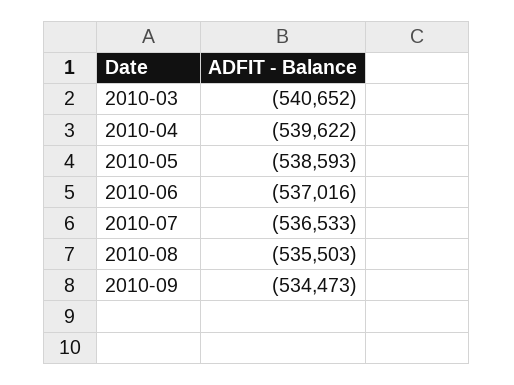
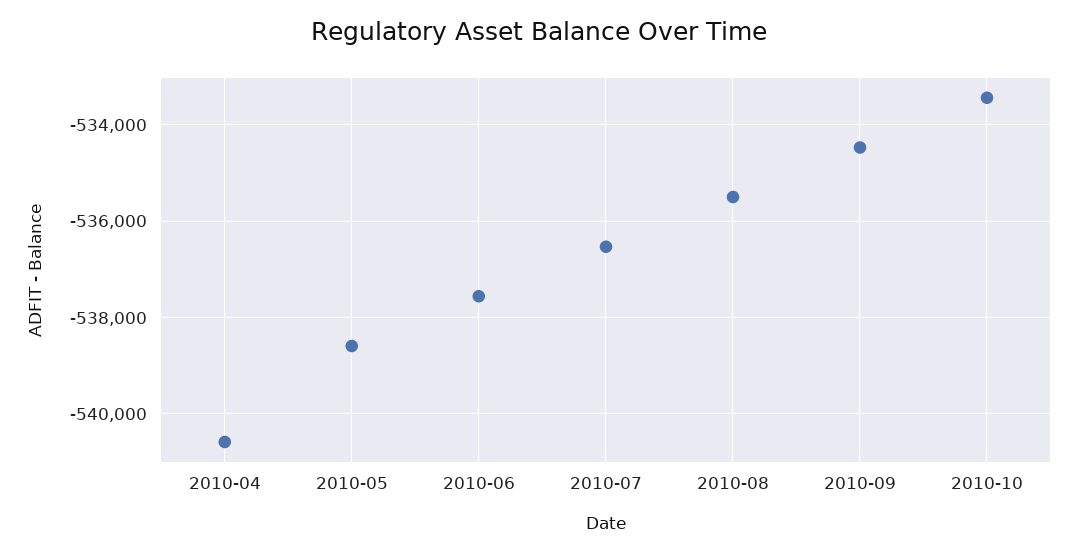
2010-03: -540652 -> none
2010-04: -539622 -> -540600
2010-06: -537016 -> -537600
2010-10: none -> -533400

